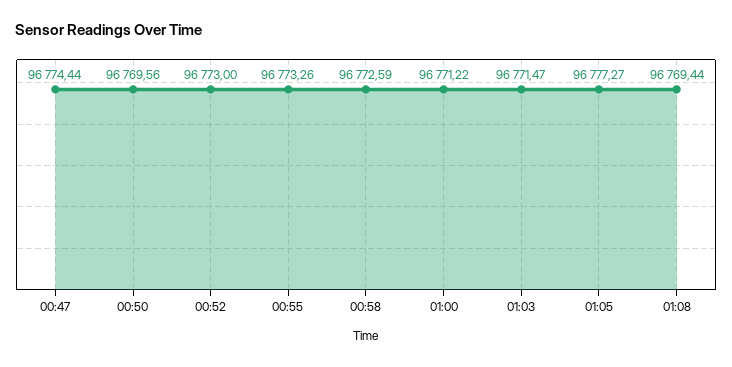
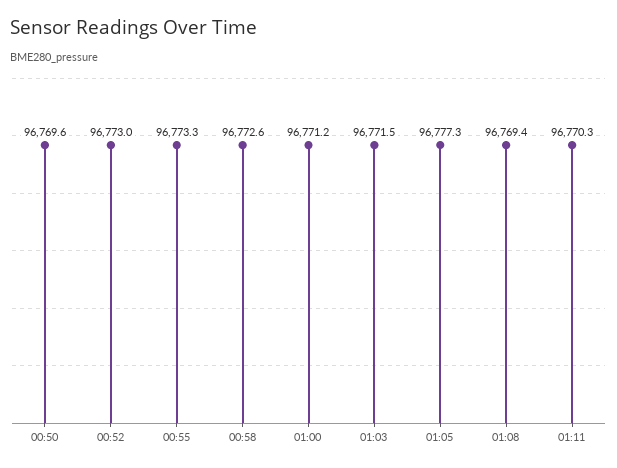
00:47: 96774.44 -> none
01:11: none -> 96770.3

